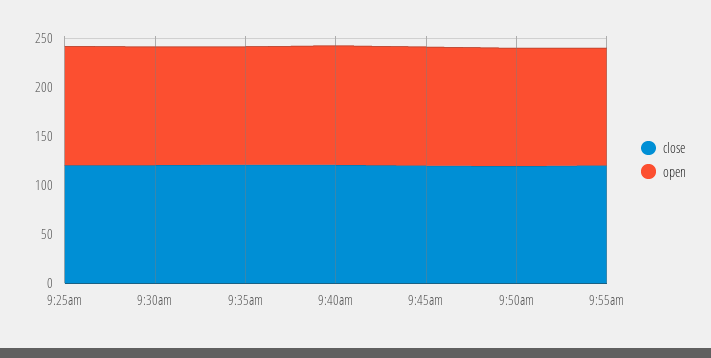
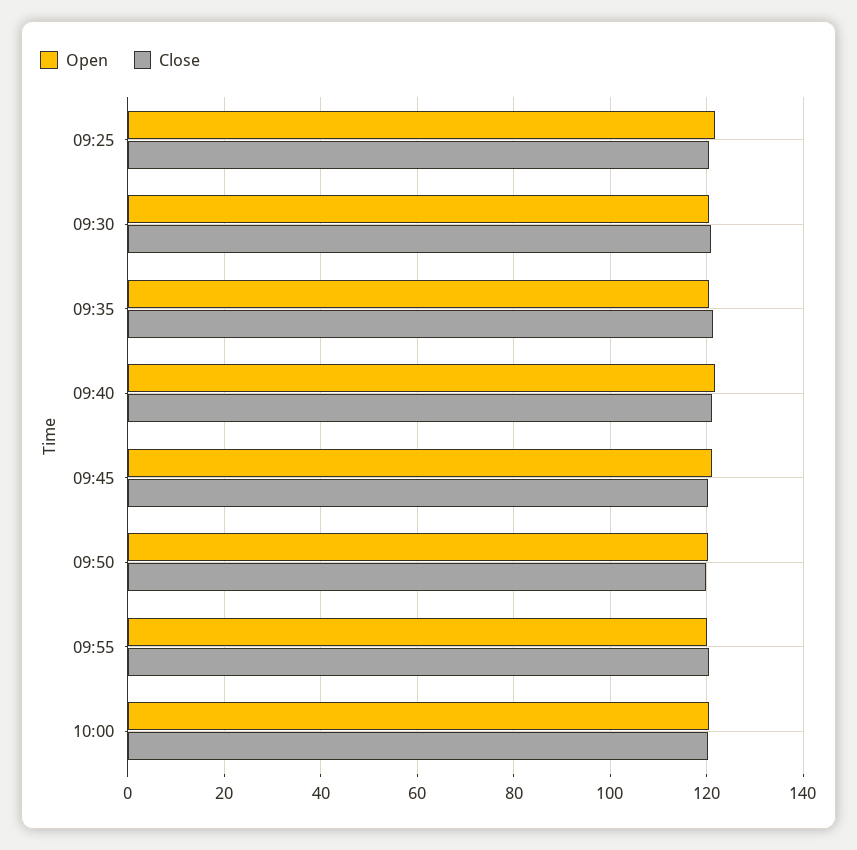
open, 10:00: none -> 120
close, 10:00: none -> 120

